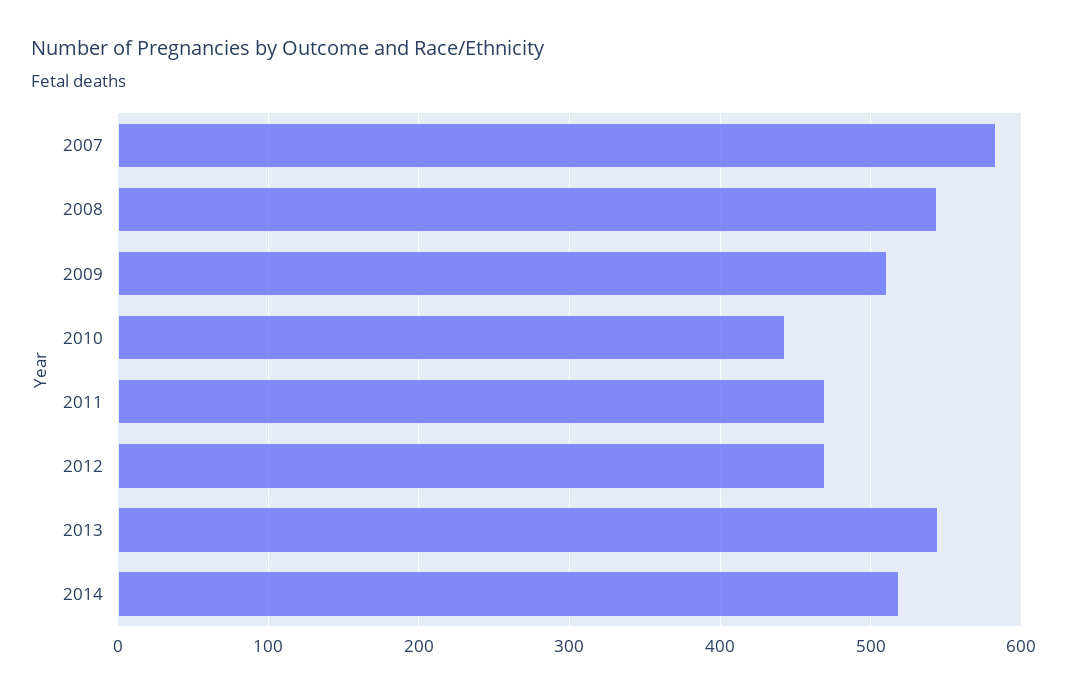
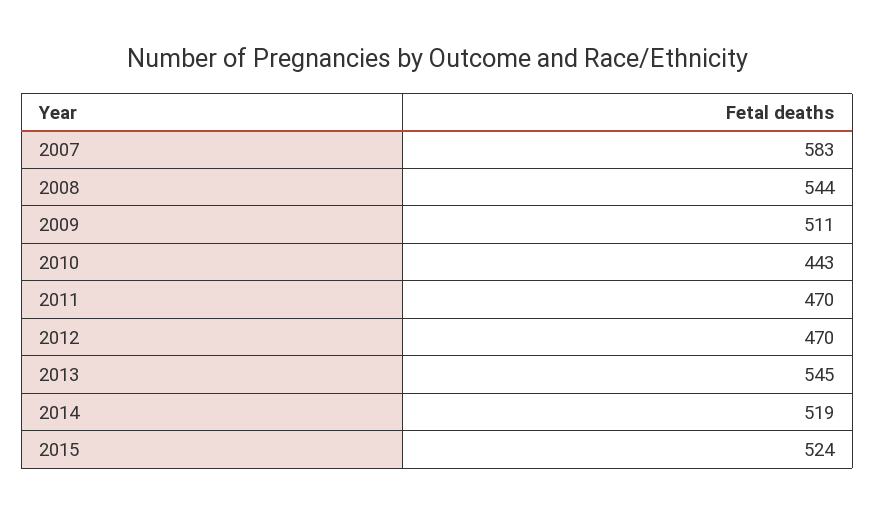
2015: none -> 524

